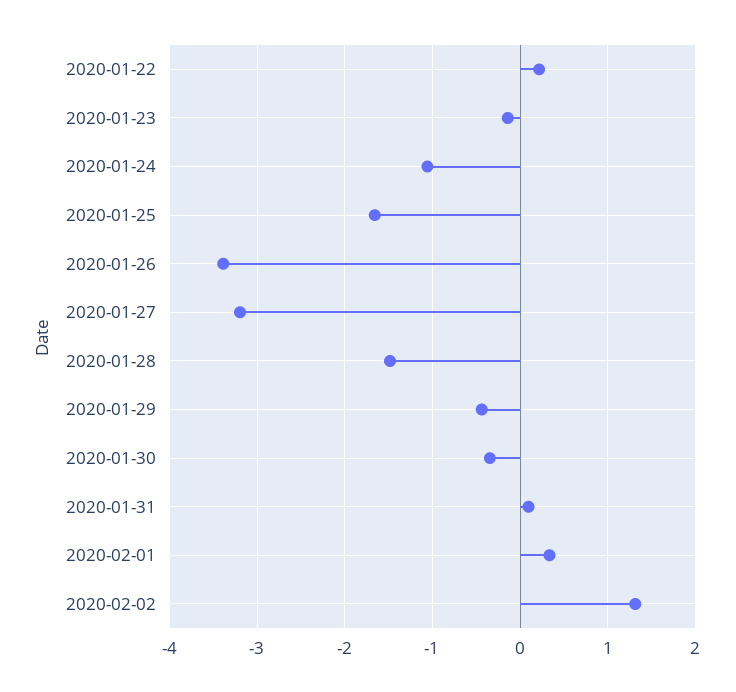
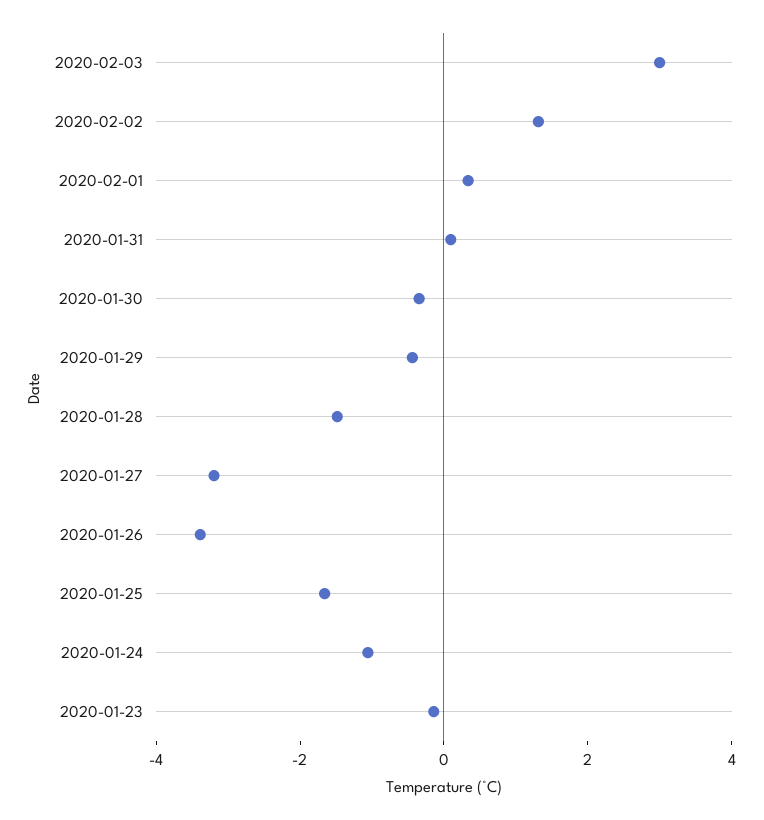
2020-01-22: 0.2 -> none
2020-02-03: none -> 3

